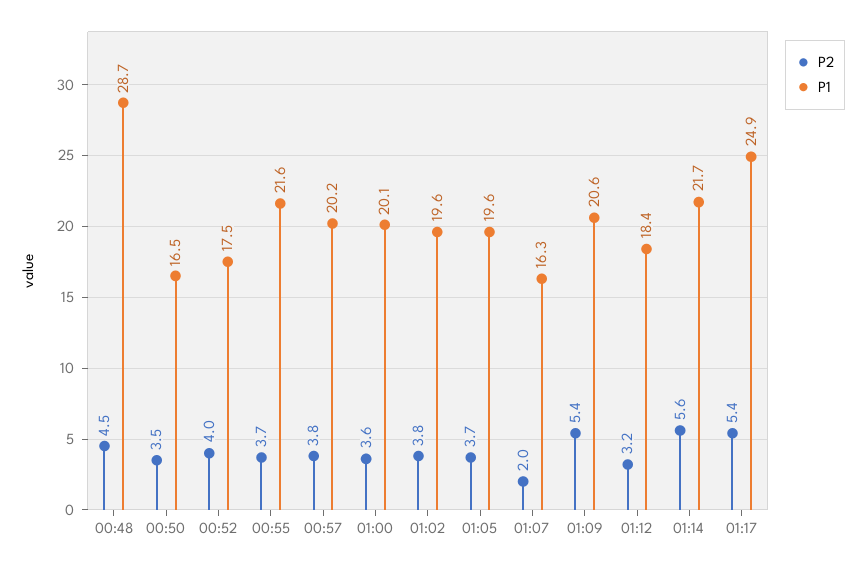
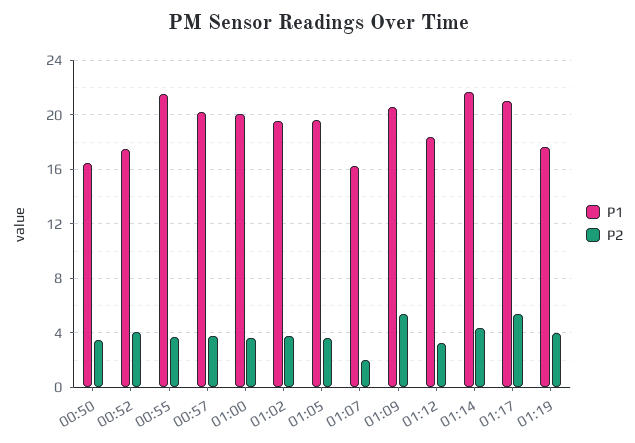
P2, 00:48: 4.5 -> none
P1, 00:48: 28.7 -> none
P2, 01:14: 5.6 -> 4.5
P1, 01:17: 24.9 -> 21
P1, 01:19: none -> 17.5
P2, 01:19: none -> 4

